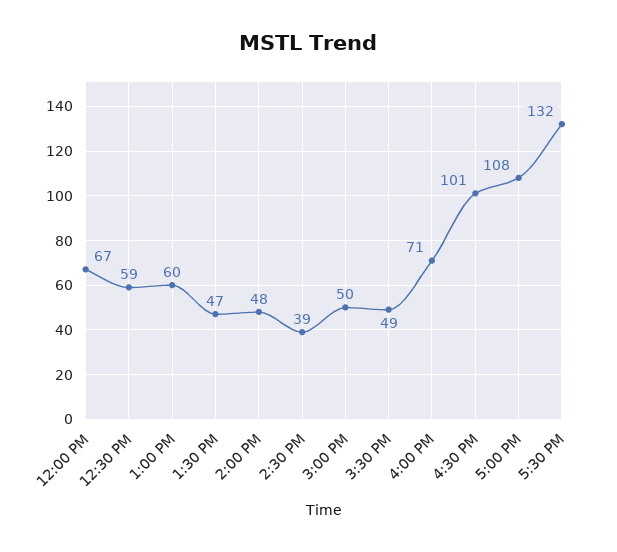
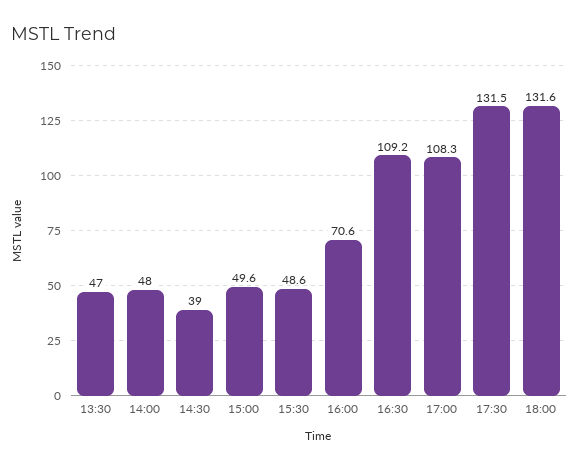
12:00 PM: 67 -> none
12:30 PM: 59 -> none
1:00 PM: 60 -> none
4:30 PM: 101 -> 109.2
18:00: none -> 131.6

